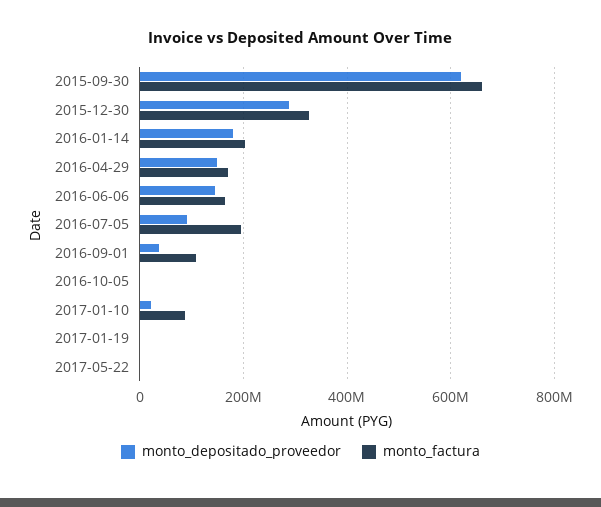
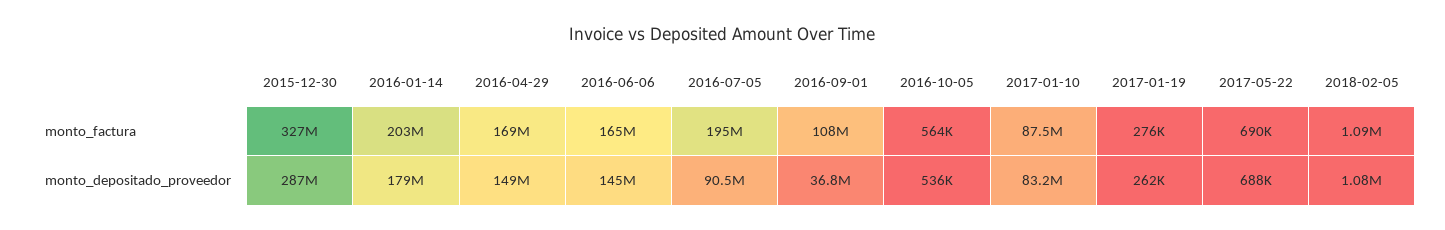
monto_depositado_proveedor, 2015-09-30: 620000000 -> none
monto_factura, 2015-09-30: 660000000 -> none
monto_depositado_proveedor, 2017-01-10: 20000000 -> 83200000
monto_factura, 2018-02-05: none -> 1090000
monto_depositado_proveedor, 2018-02-05: none -> 1080000

